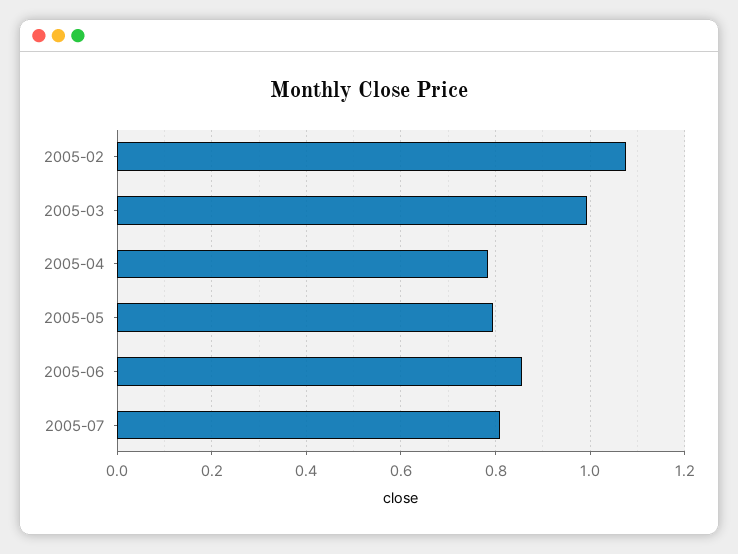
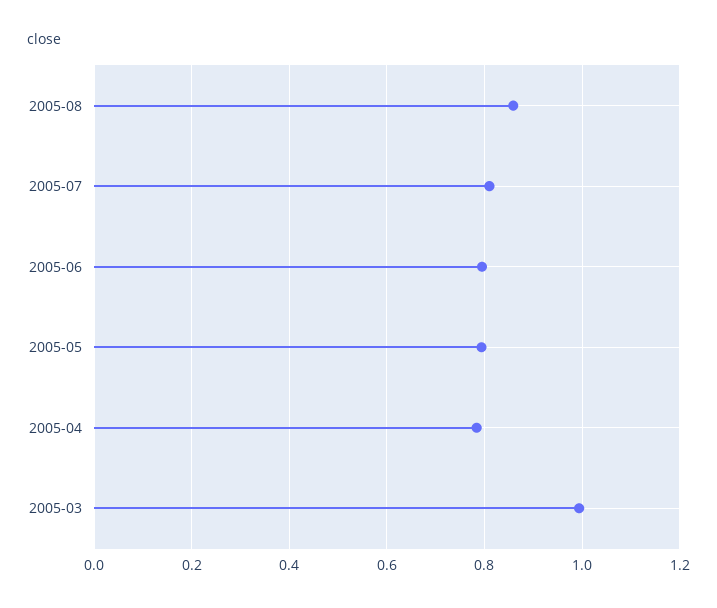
2005-02: 1.08 -> none
2005-06: 0.86 -> 0.8
2005-08: none -> 0.86

